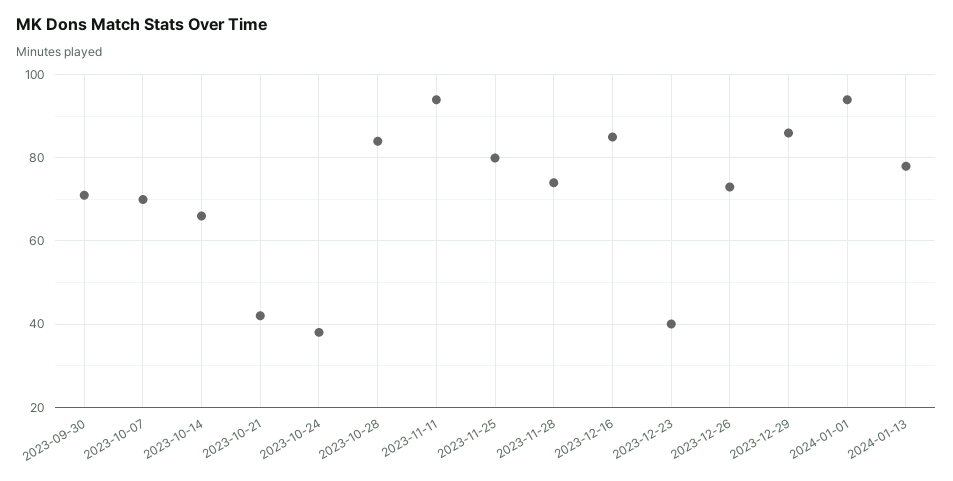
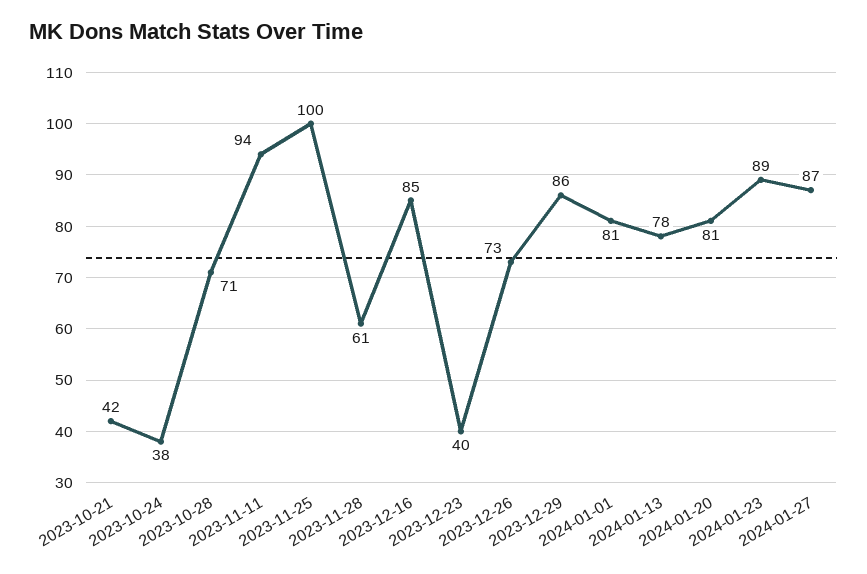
2023-09-30: 70 -> none
2023-10-07: 70 -> none
2023-10-14: 65 -> none
2023-10-28: 85 -> 71
2023-11-25: 80 -> 100
2023-11-28: 75 -> 61
2024-01-01: 95 -> 81
2024-01-20: none -> 81
2024-01-23: none -> 89
2024-01-27: none -> 87

